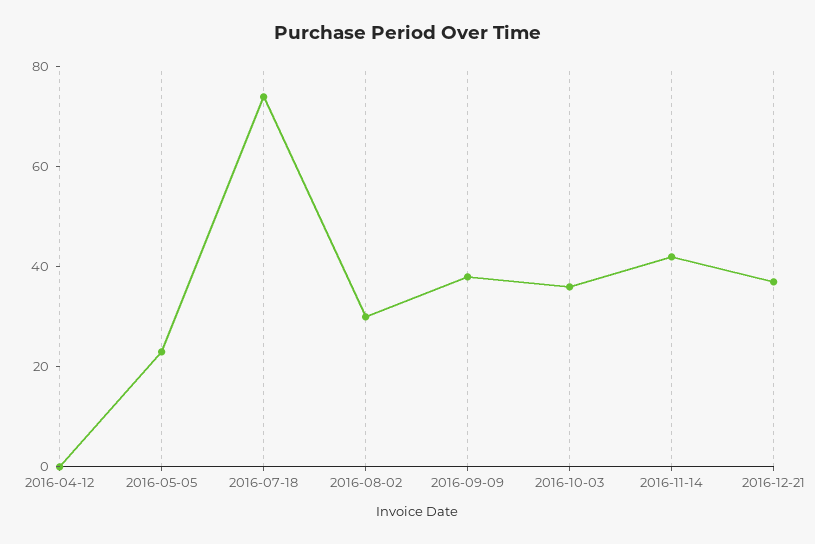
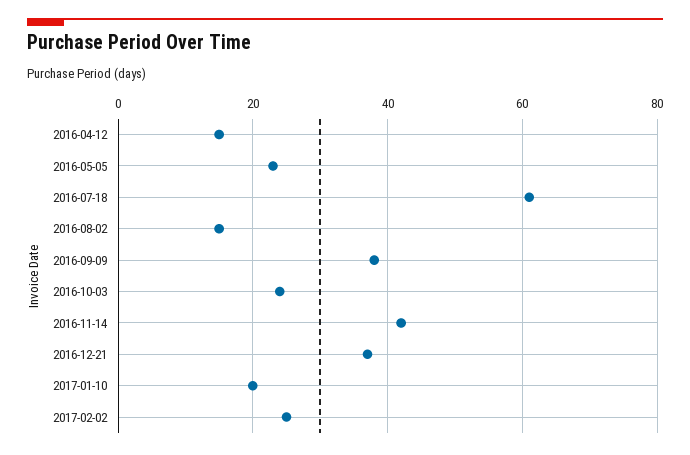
2016-04-12: 0 -> 15
2016-07-18: 75 -> 60
2016-08-02: 30 -> 15
2016-10-03: 35 -> 25
2017-01-10: none -> 20
2017-02-02: none -> 25

